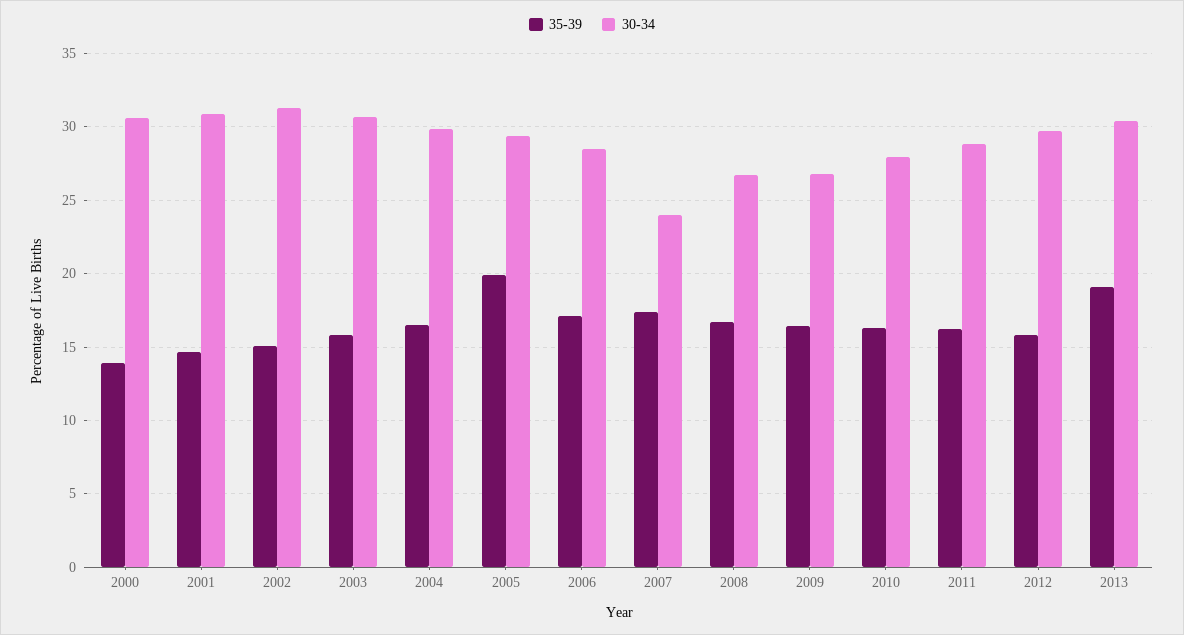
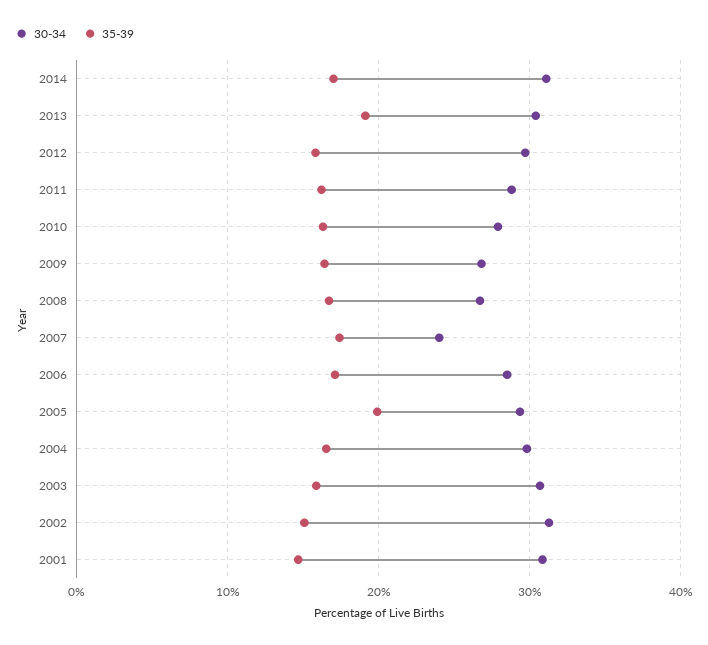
35-39, 2000: 14 -> none
30-34, 2000: 30.5 -> none
30-34, 2014: none -> 31
35-39, 2014: none -> 17

